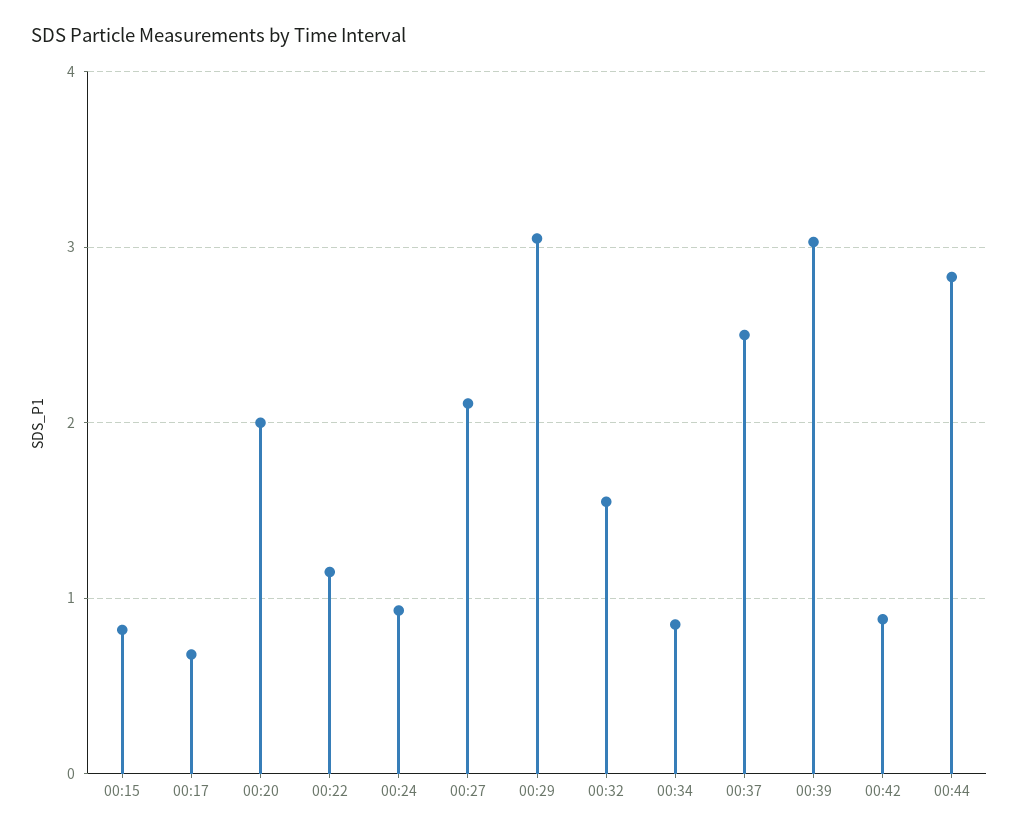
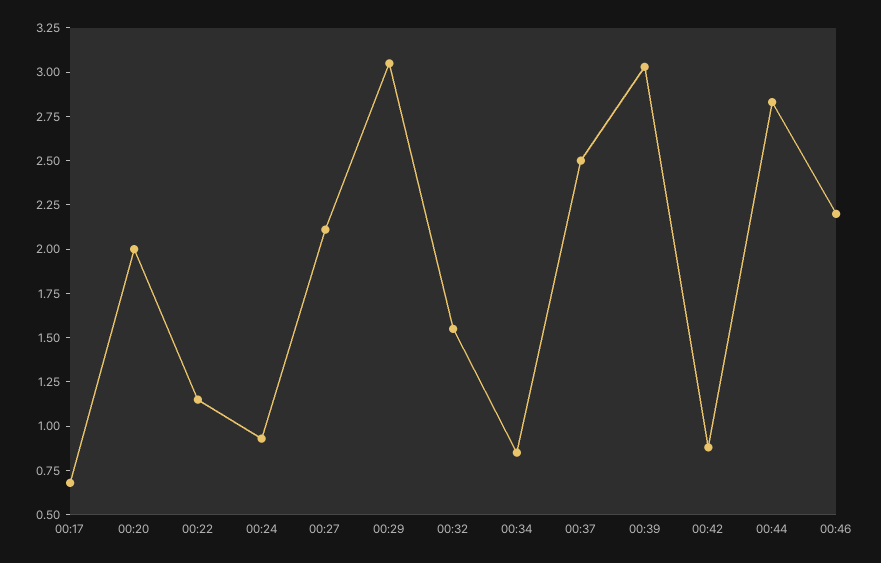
00:15: 0.8 -> none
00:46: none -> 2.2

